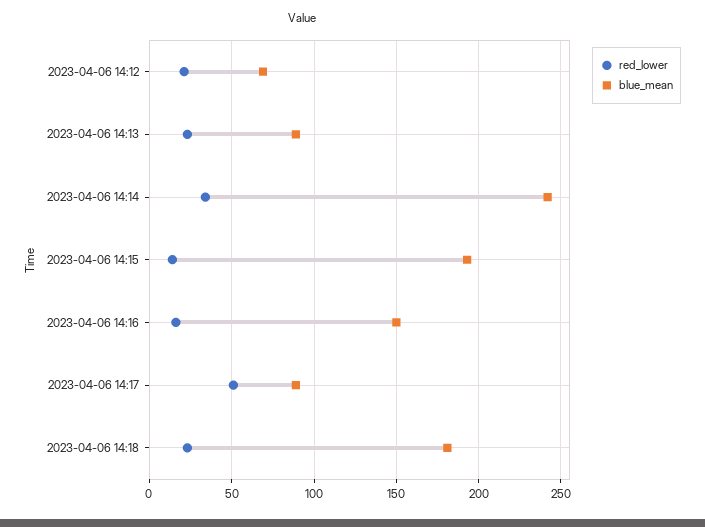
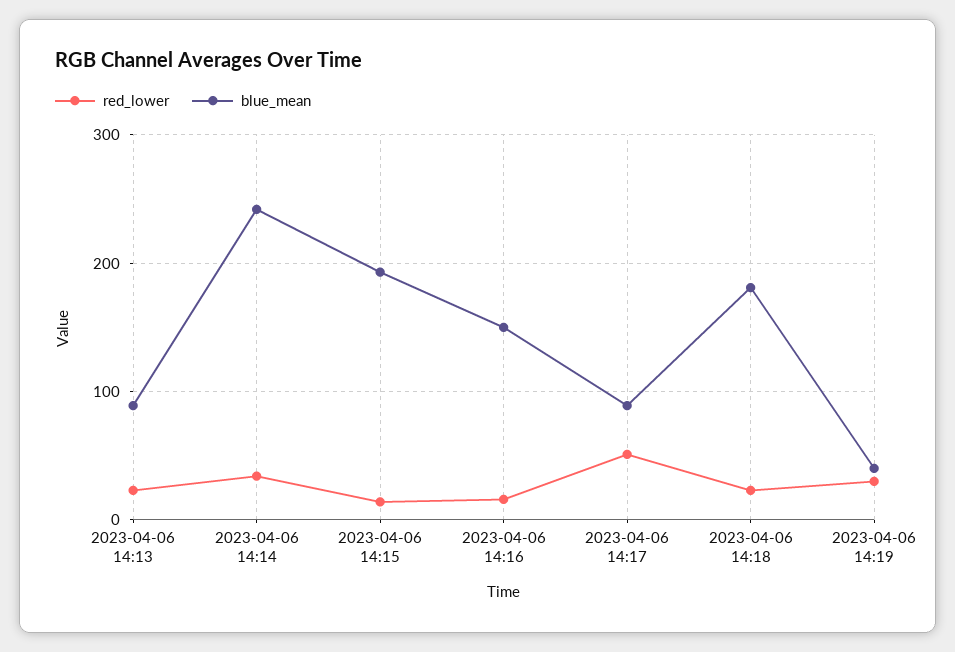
red_lower, 2023-04-06 14:12: 20 -> none
blue_mean, 2023-04-06 14:12: 70 -> none
red_lower, 2023-04-06 14:19: none -> 30
blue_mean, 2023-04-06 14:19: none -> 40

